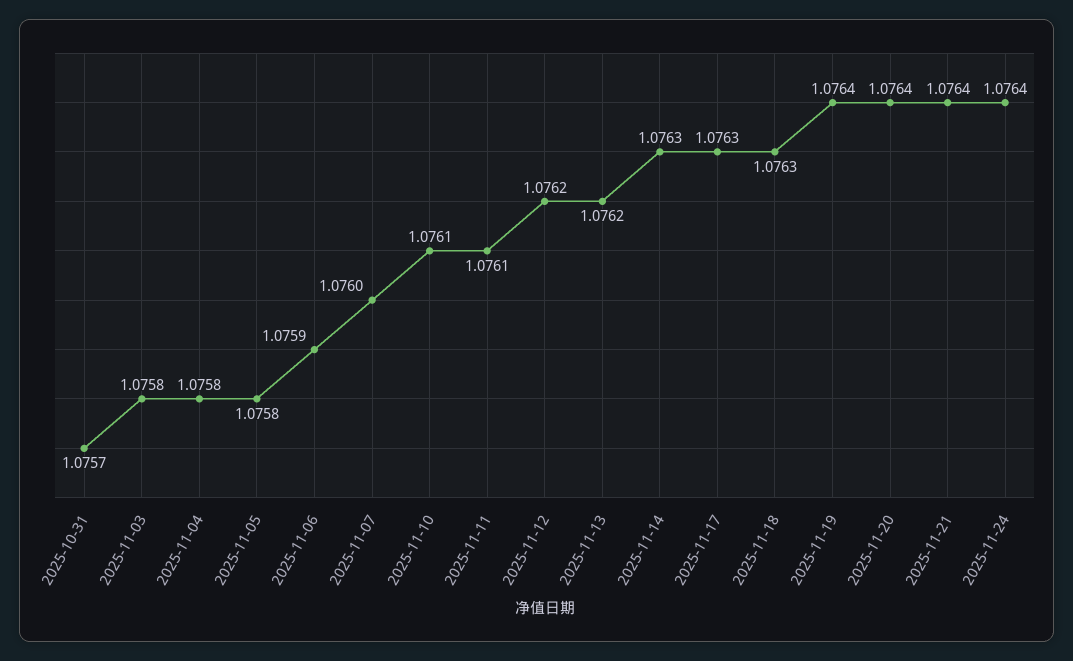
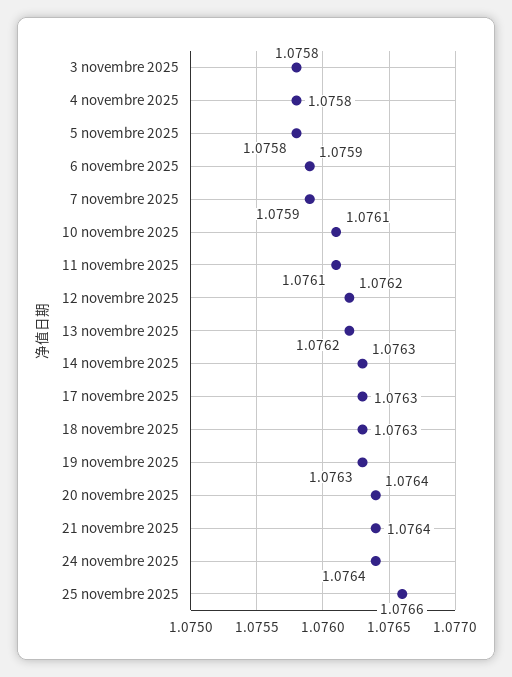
2025-10-31: 1.0757 -> none
2025-11-07: 1.076 -> 1.0759
2025-11-19: 1.0764 -> 1.0763
25 novembre 2025: none -> 1.0766

